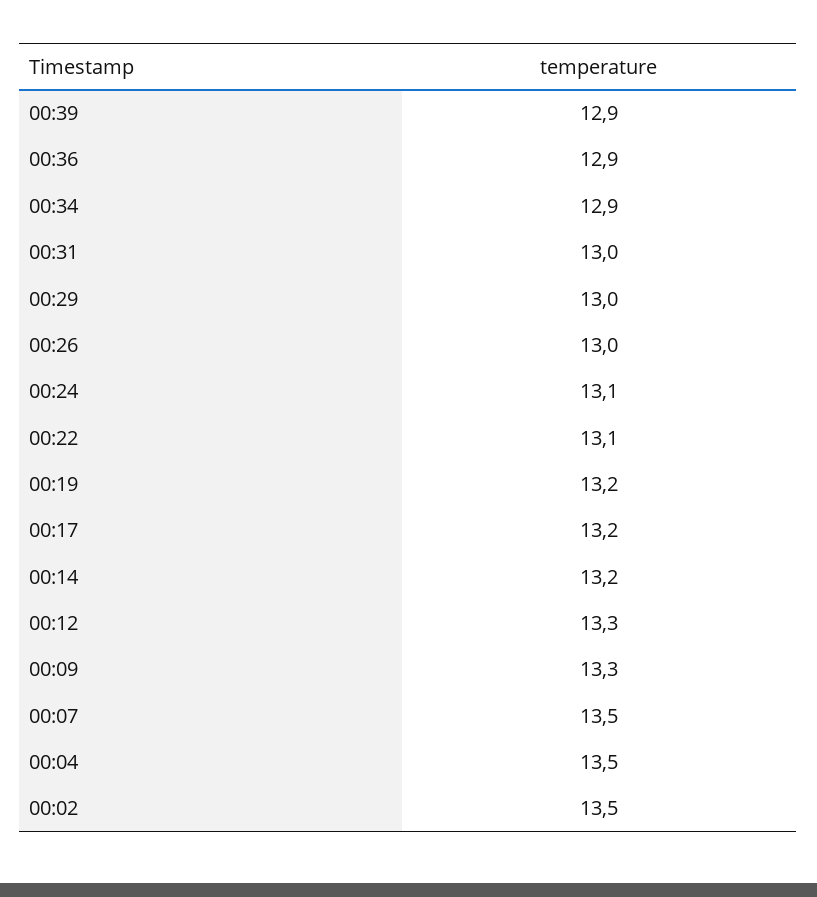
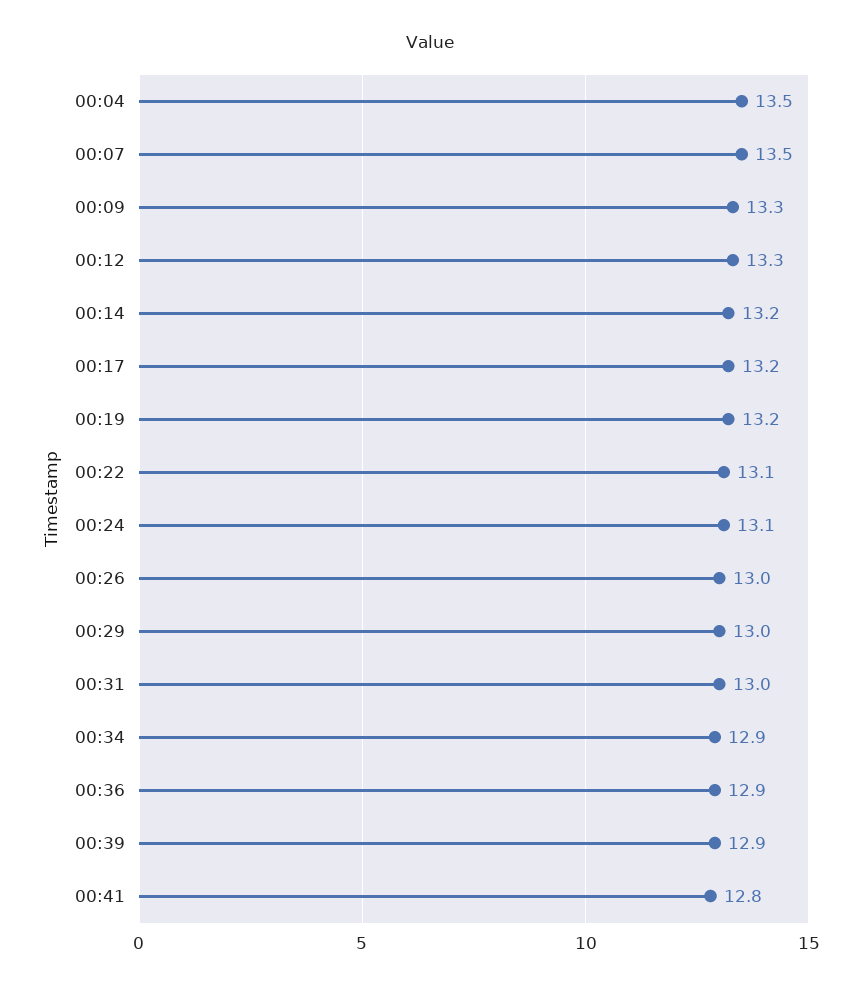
00:02: 13.5 -> none
00:41: none -> 12.8

